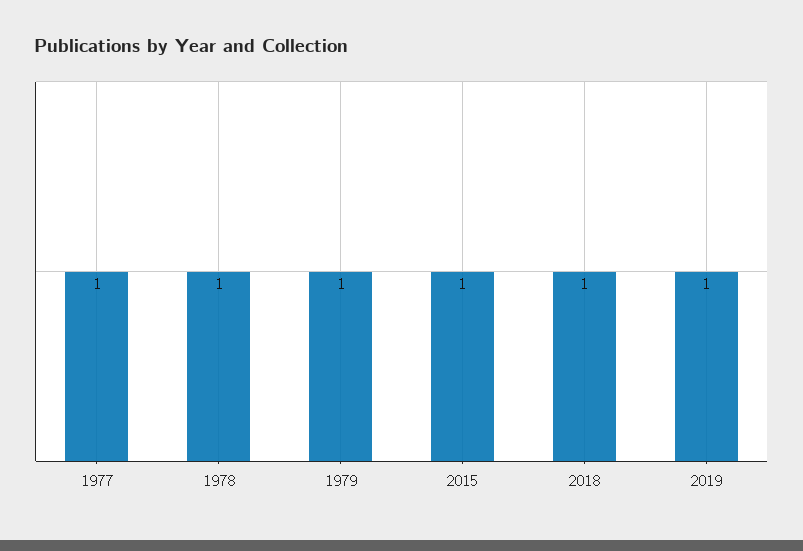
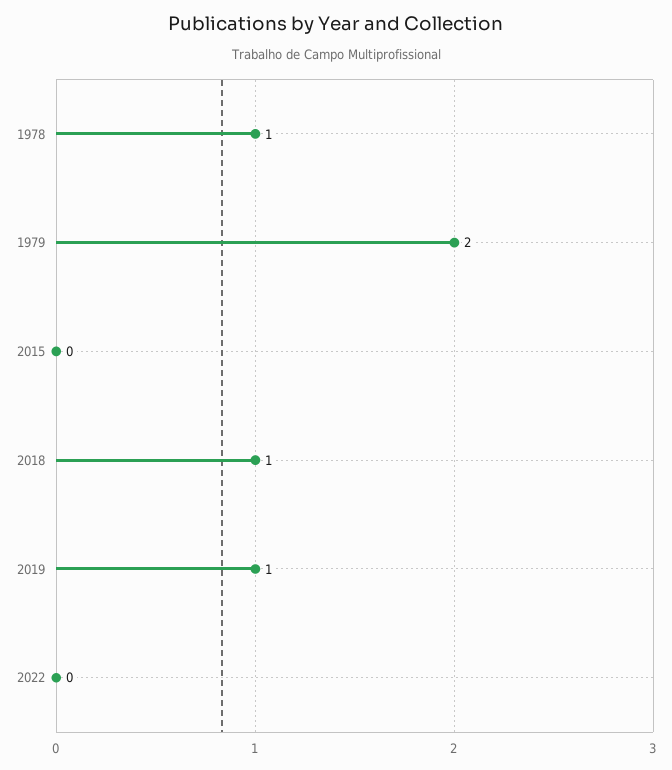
1977: 1 -> none
1979: 1 -> 2
2015: 1 -> 0
2022: none -> 0

